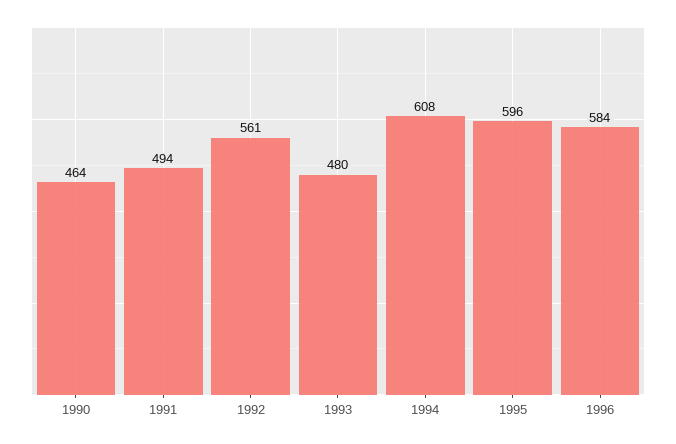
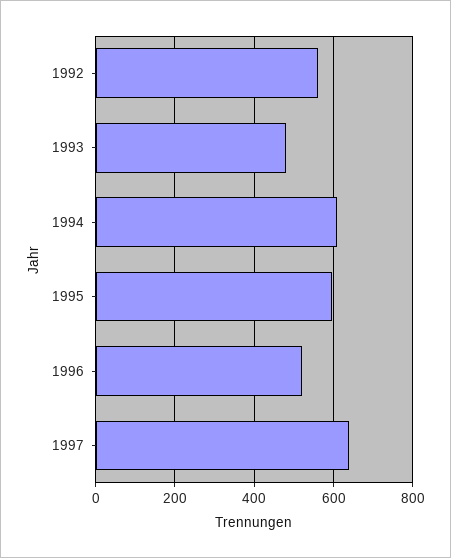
1990: 464 -> none
1991: 494 -> none
1996: 584 -> 520
1997: none -> 640

